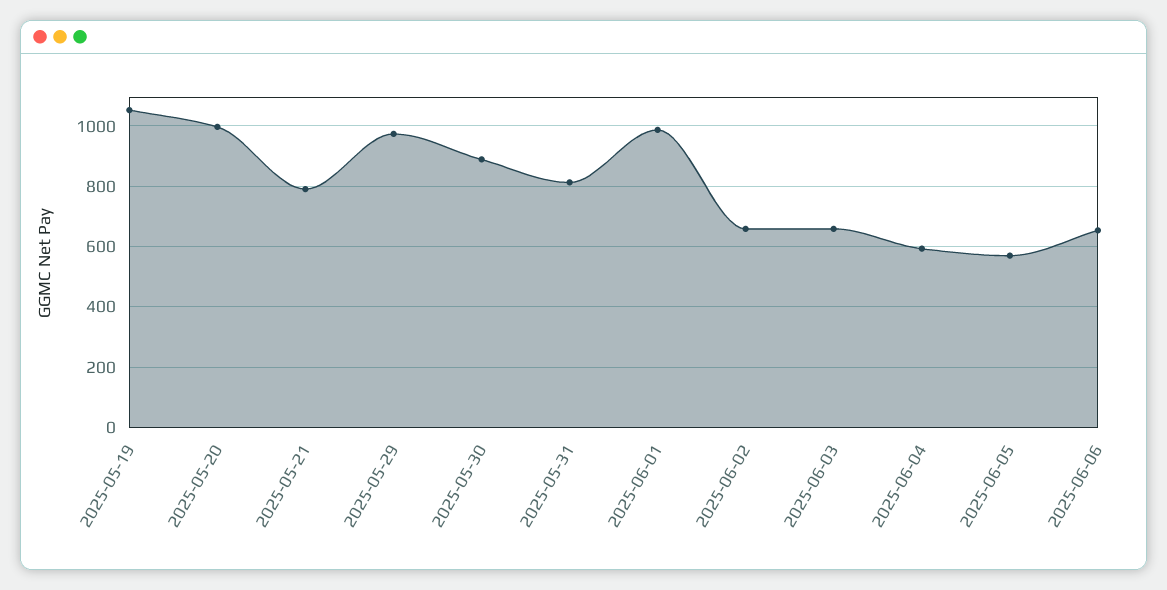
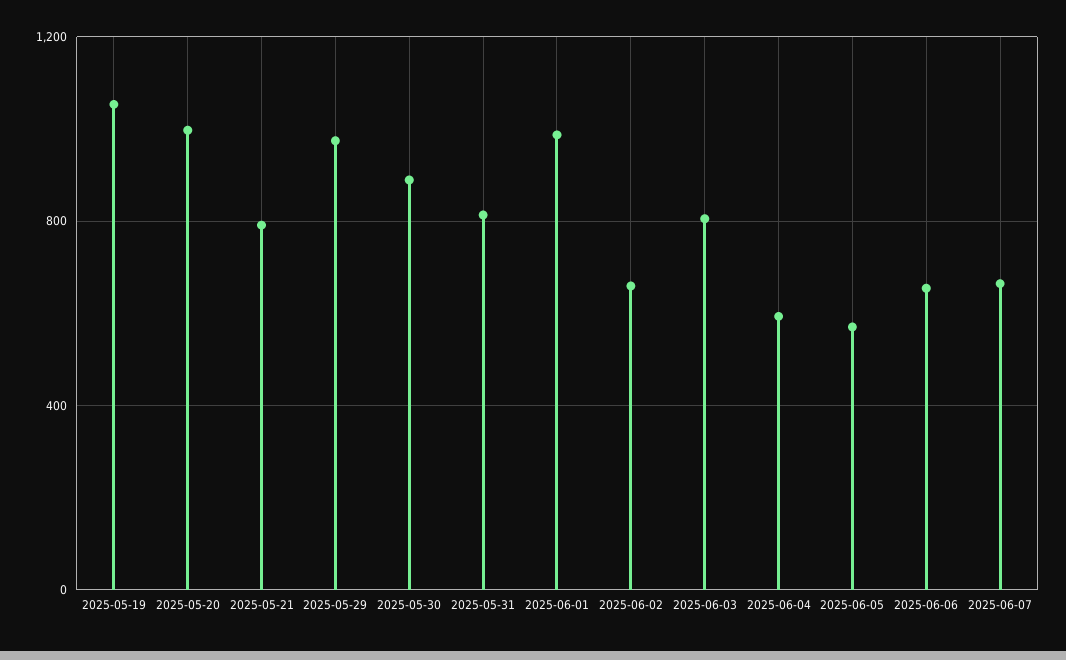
2025-06-03: 660 -> 800
2025-06-07: none -> 650

